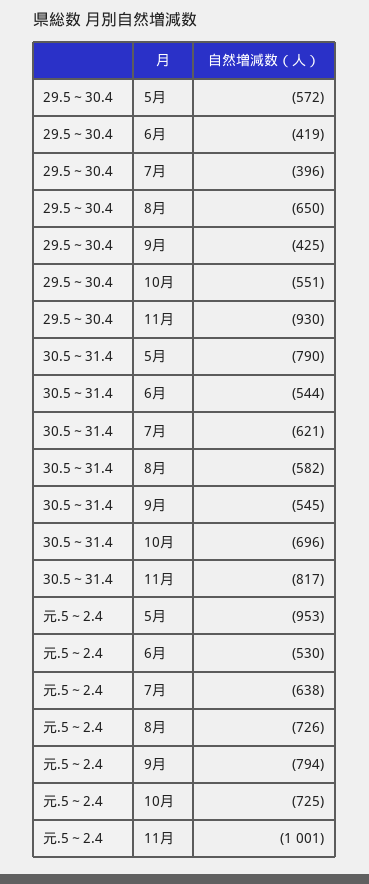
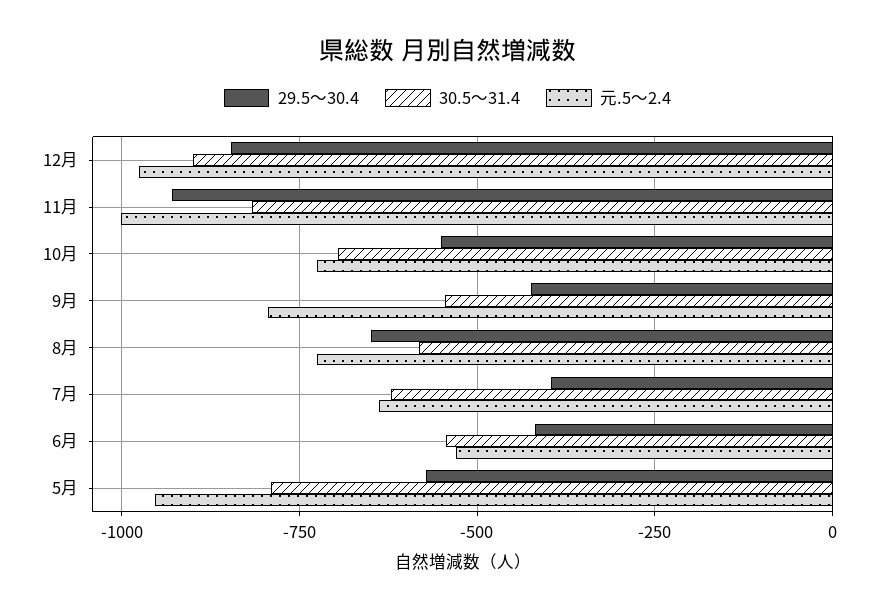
29.5～30.4, 12月: none -> -850
30.5～31.4, 12月: none -> -900
元.5～2.4, 12月: none -> -975

